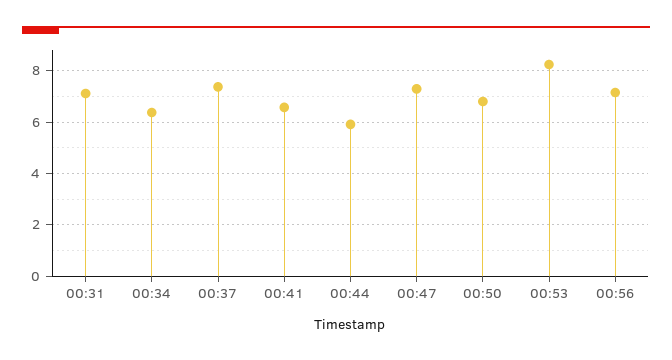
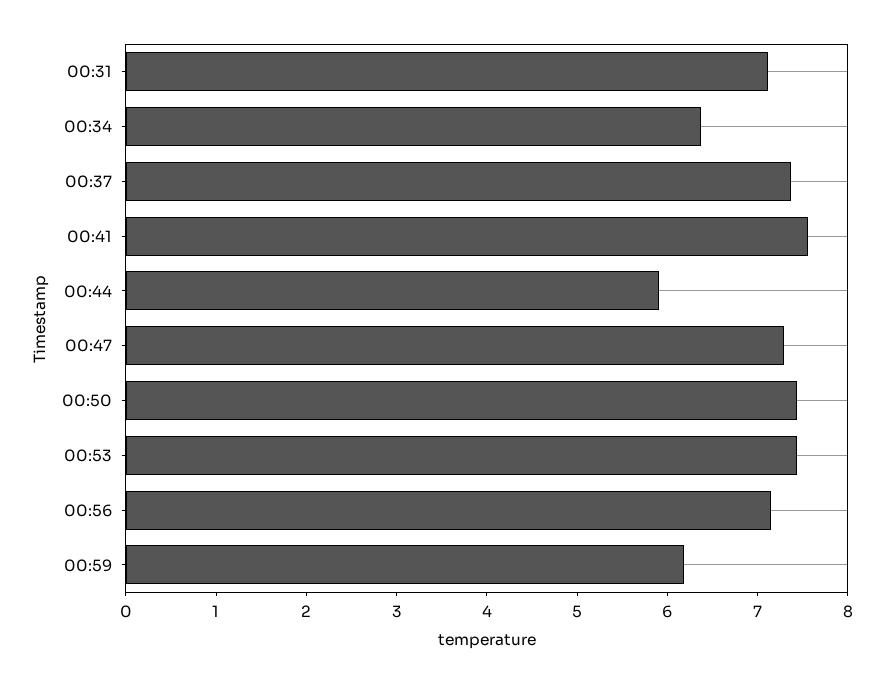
00:41: 6.5 -> 7.6
00:50: 6.75 -> 7.4
00:53: 8.25 -> 7.4
00:59: none -> 6.2

